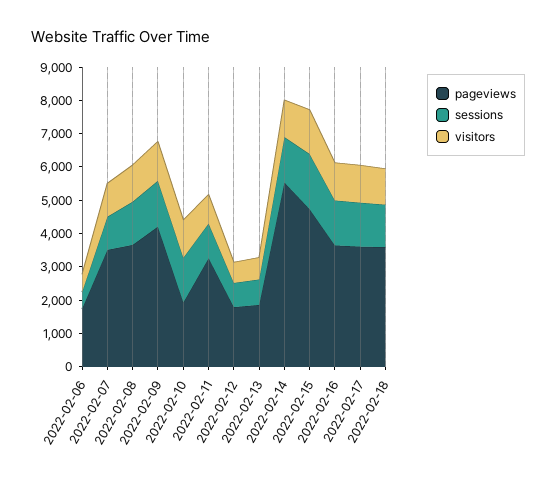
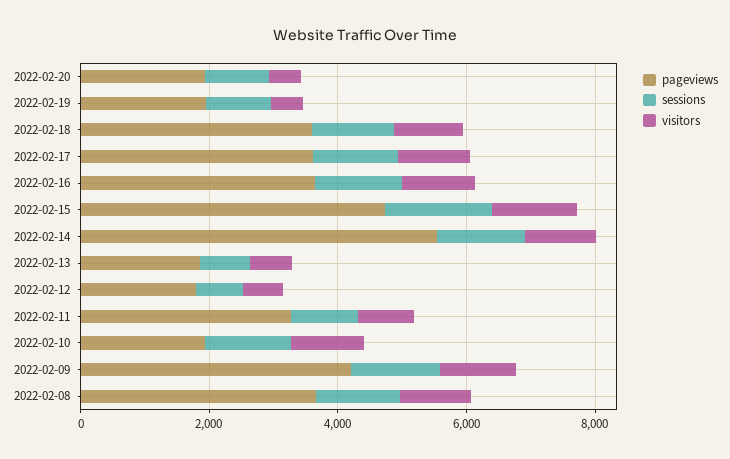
pageviews, 2022-02-06: 1750 -> none
sessions, 2022-02-06: 500 -> none
visitors, 2022-02-06: 500 -> none
pageviews, 2022-02-07: 3500 -> none
sessions, 2022-02-07: 1000 -> none
visitors, 2022-02-07: 1000 -> none
pageviews, 2022-02-20: none -> 2000
sessions, 2022-02-20: none -> 1000
visitors, 2022-02-20: none -> 500
pageviews, 2022-02-19: none -> 2000
sessions, 2022-02-19: none -> 1000
visitors, 2022-02-19: none -> 500

